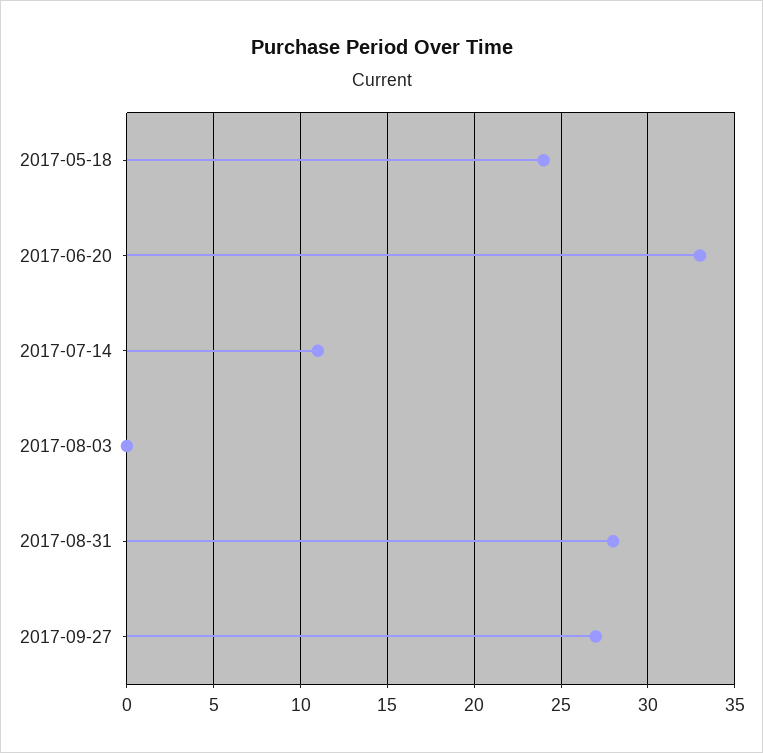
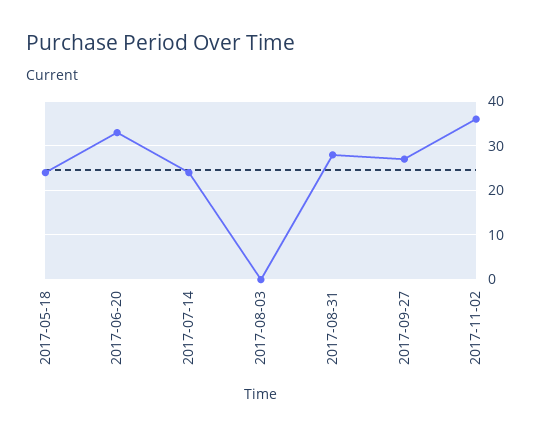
2017-07-14: 11 -> 25
2017-11-02: none -> 35

